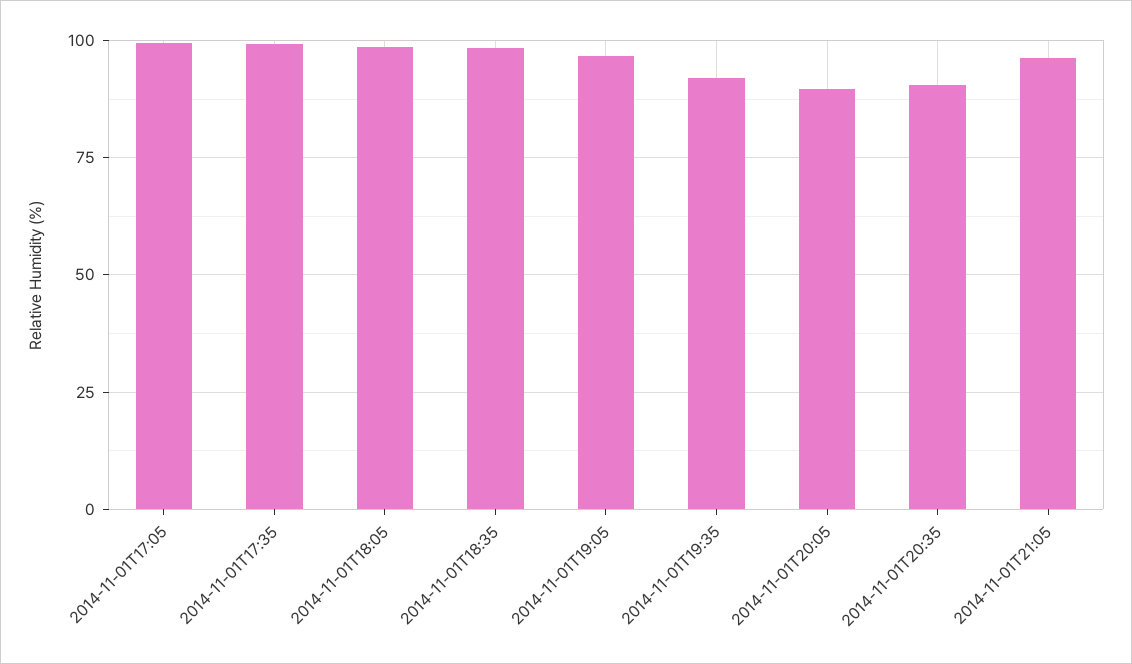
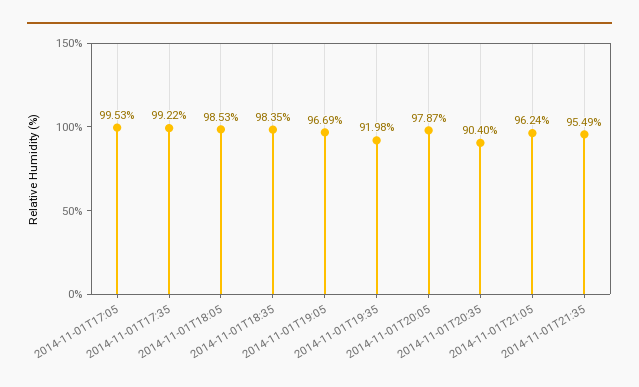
2014-11-01T20:05: 90 -> 97.87
2014-11-01T21:35: none -> 95.49

